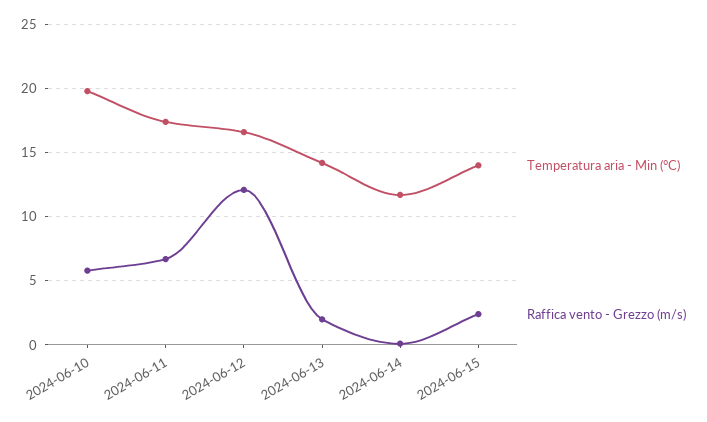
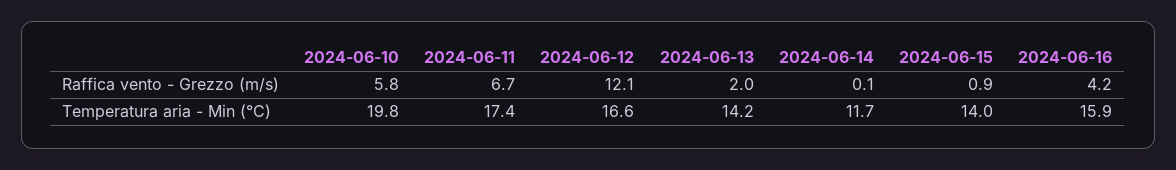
Raffica vento - Grezzo (m/s), 2024-06-15: 2.5 -> 0.9
Raffica vento - Grezzo (m/s), 2024-06-16: none -> 4.2
Temperatura aria - Min (°C), 2024-06-16: none -> 15.9

